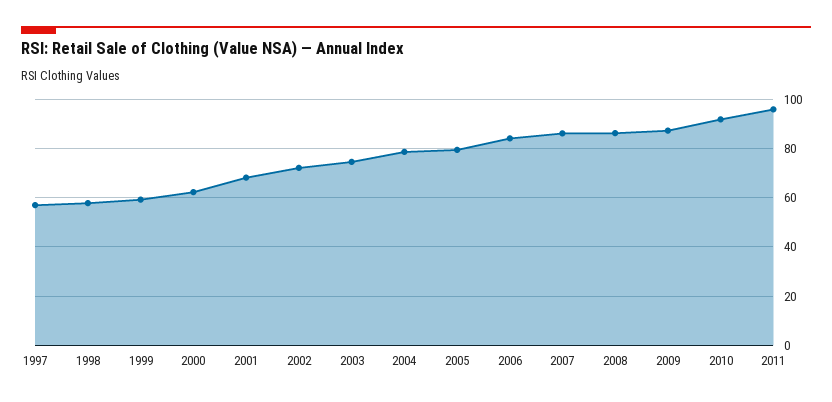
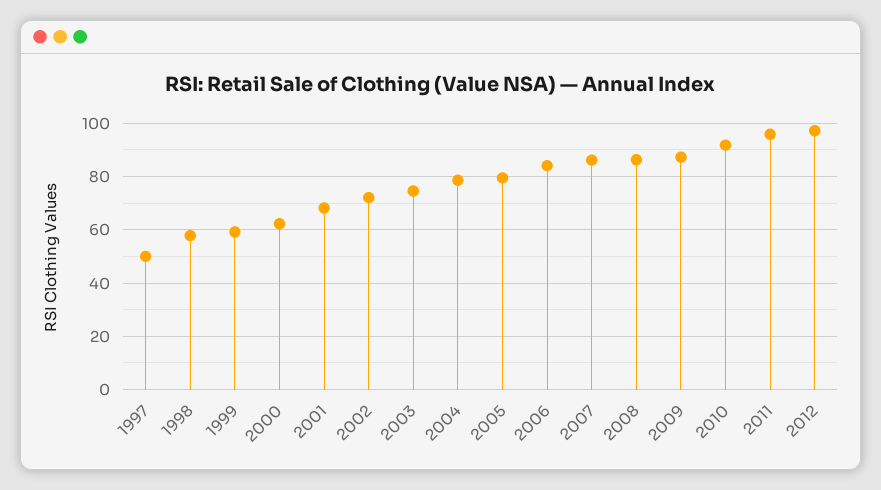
1997: 57.5 -> 50
2012: none -> 97.5

